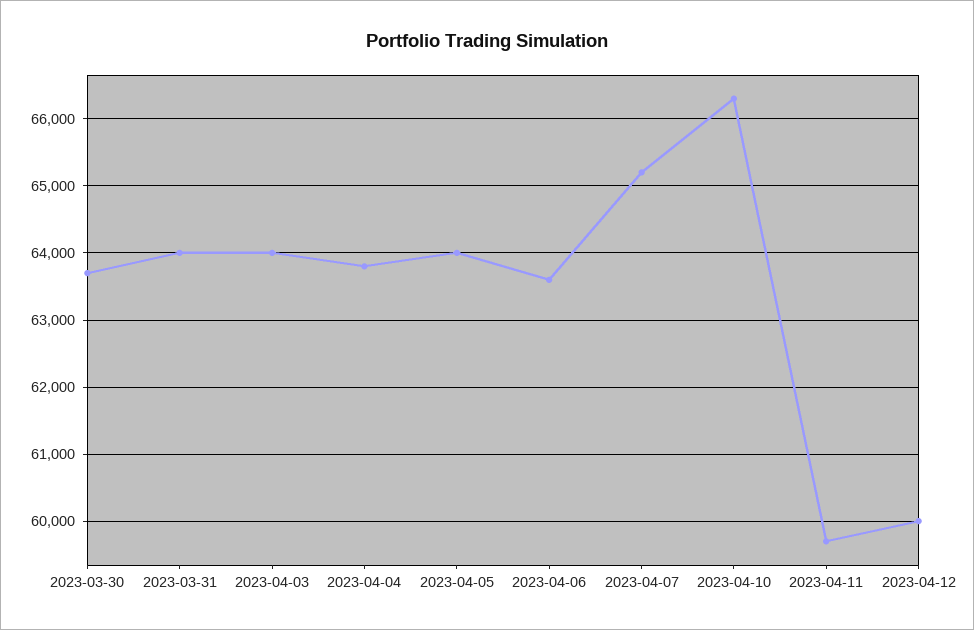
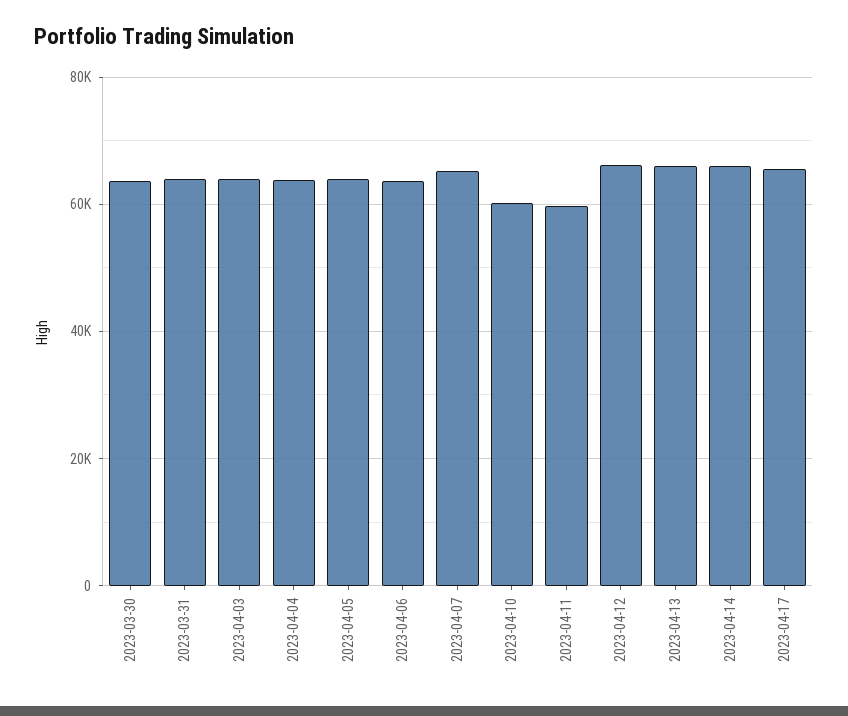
2023-04-10: 66300 -> 60000
2023-04-12: 60000 -> 66000
2023-04-13: none -> 66000
2023-04-14: none -> 66000
2023-04-17: none -> 66000

